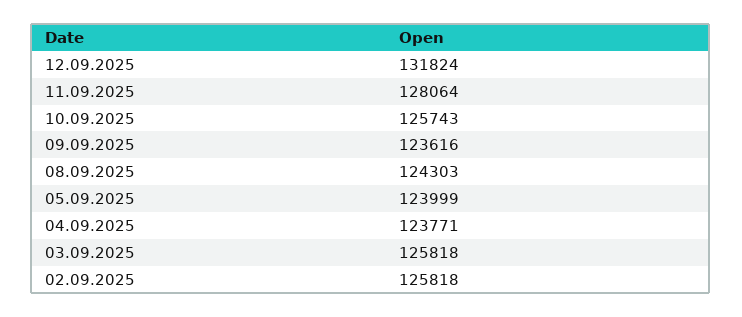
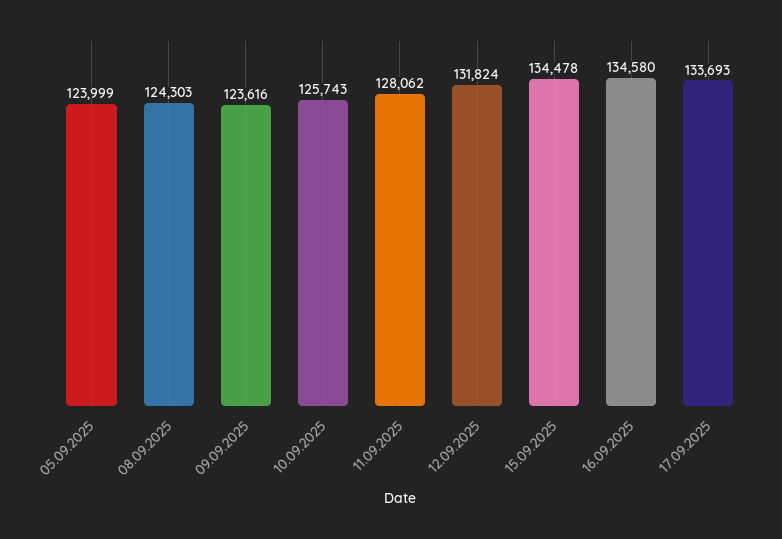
11.09.2025: 128064 -> 128062
04.09.2025: 123771 -> none
03.09.2025: 125818 -> none
02.09.2025: 125818 -> none
15.09.2025: none -> 134478
16.09.2025: none -> 134580
17.09.2025: none -> 133693

